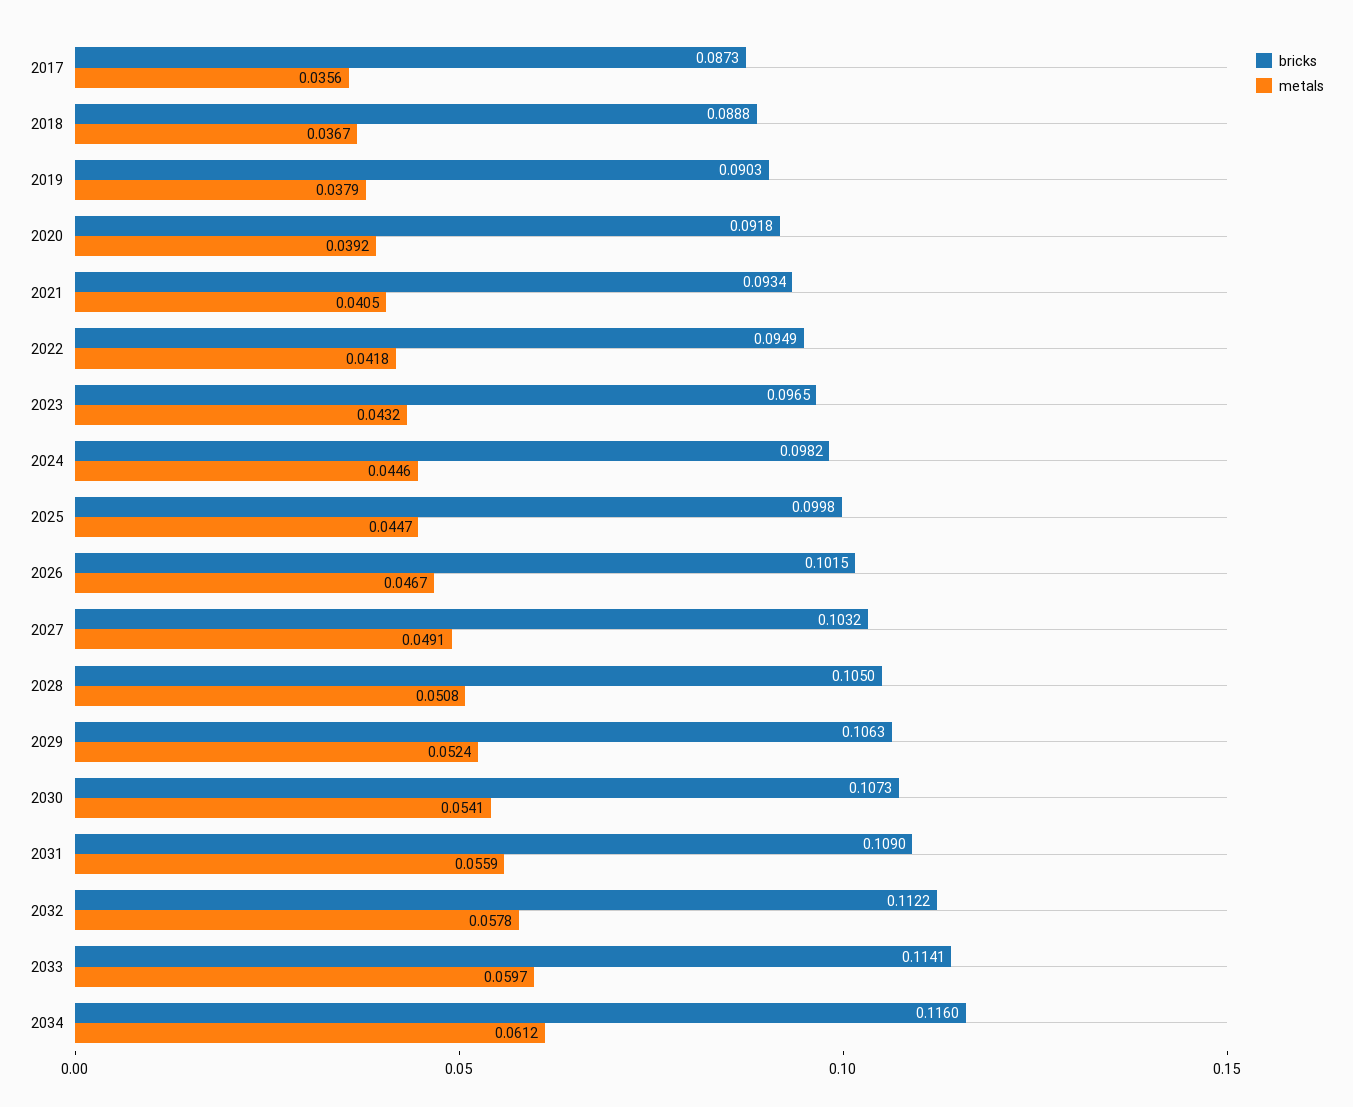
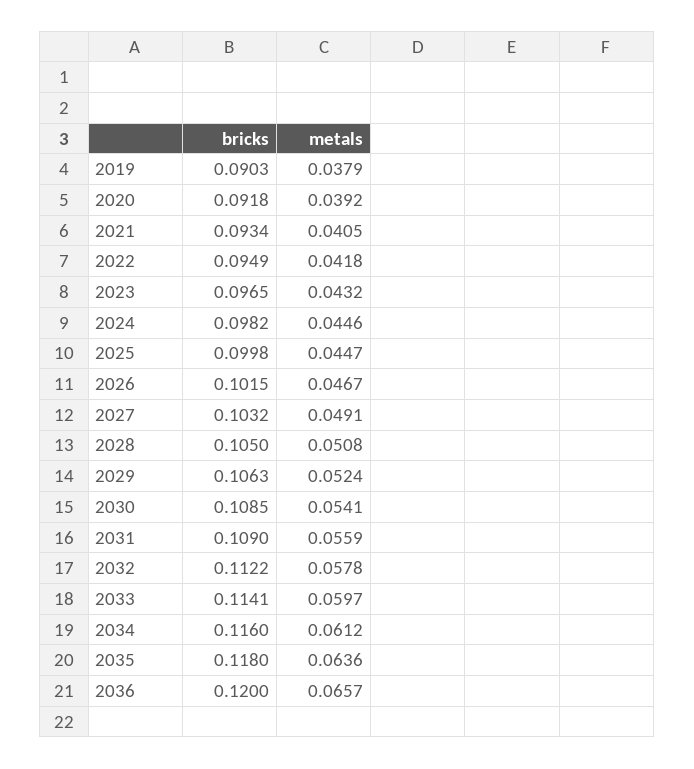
bricks, 2017: 0.0873 -> none
metals, 2017: 0.0356 -> none
bricks, 2018: 0.0888 -> none
metals, 2018: 0.0367 -> none
bricks, 2030: 0.1073 -> 0.1085
bricks, 2035: none -> 0.118
metals, 2035: none -> 0.0636
bricks, 2036: none -> 0.12
metals, 2036: none -> 0.0657

